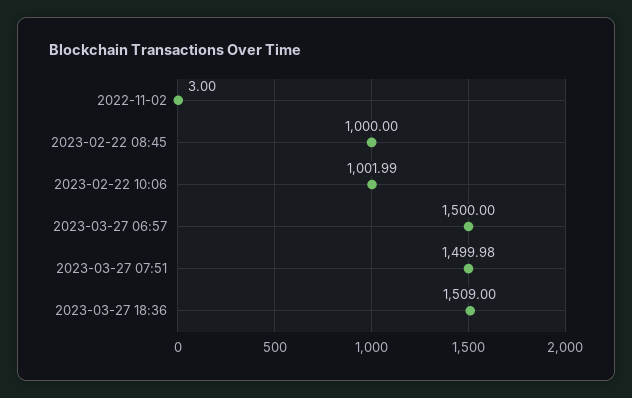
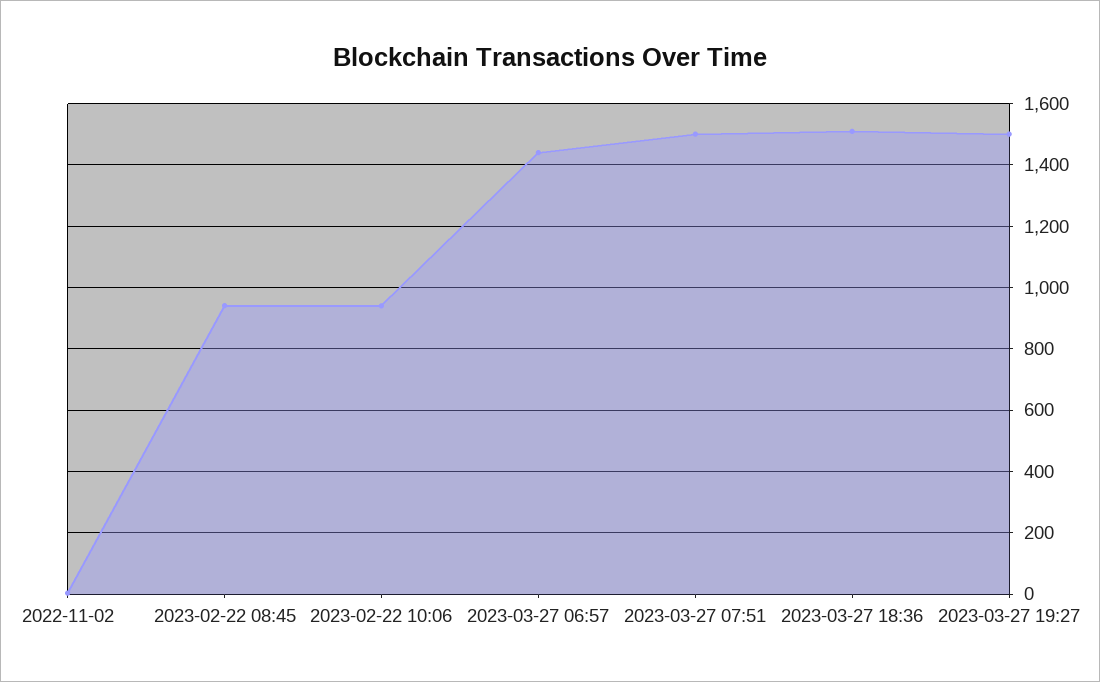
2023-02-22 08:45: 1000 -> 940
2023-02-22 10:06: 1001.99 -> 940
2023-03-27 06:57: 1500 -> 1440
2023-03-27 19:27: none -> 1500

